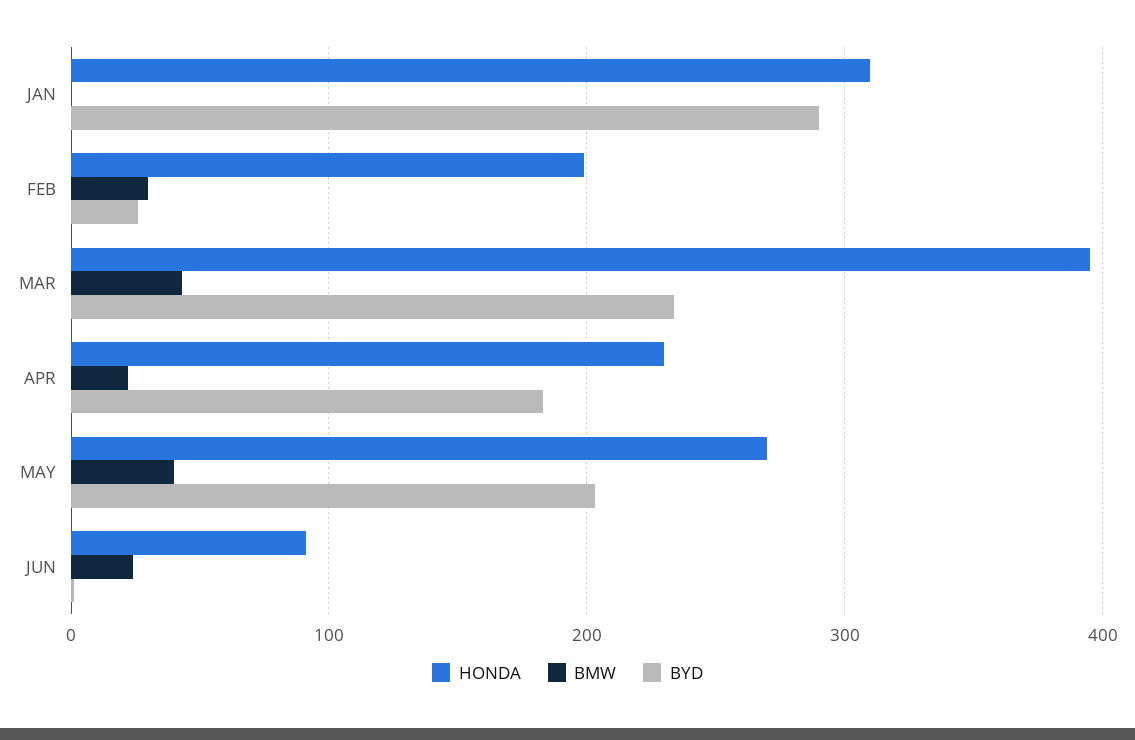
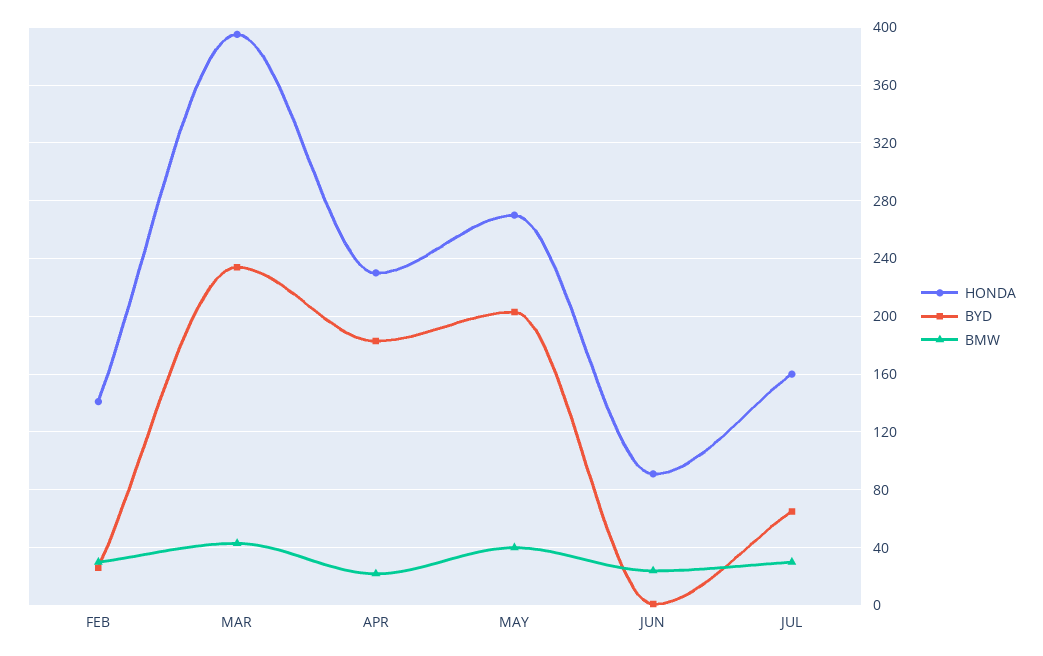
HONDA, JAN: 310 -> none
BMW, JAN: 0 -> none
BYD, JAN: 290 -> none
HONDA, FEB: 200 -> 140
HONDA, JUL: none -> 160
BYD, JUL: none -> 65
BMW, JUL: none -> 30

